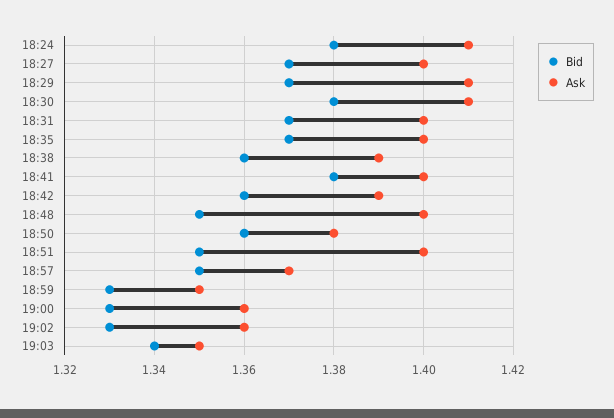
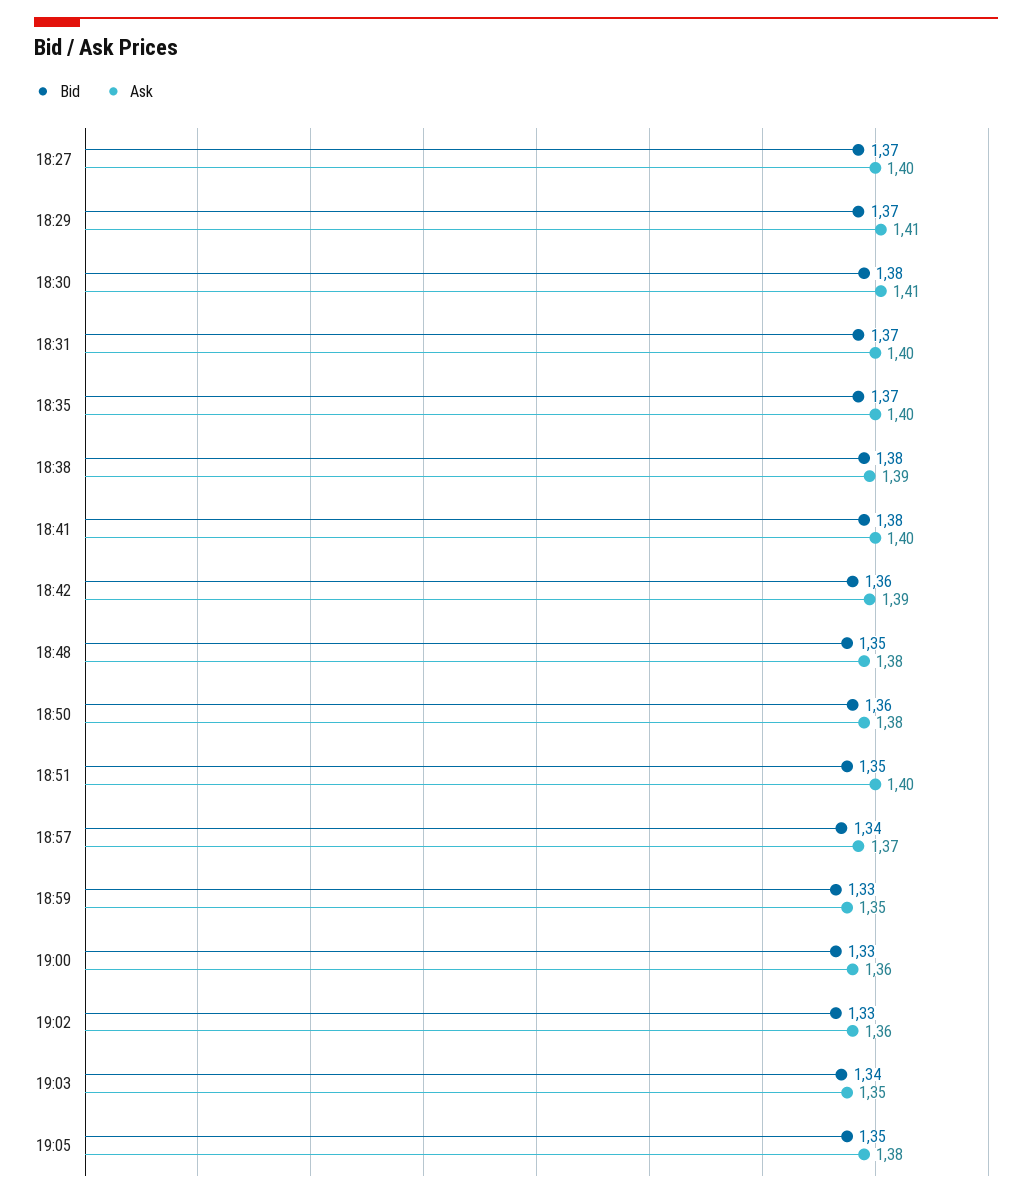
Bid, 18:24: 1.38 -> none
Ask, 18:24: 1.41 -> none
Bid, 18:38: 1.36 -> 1.38
Ask, 18:48: 1.4 -> 1.38
Bid, 18:57: 1.35 -> 1.34
Bid, 19:05: none -> 1.35
Ask, 19:05: none -> 1.38

